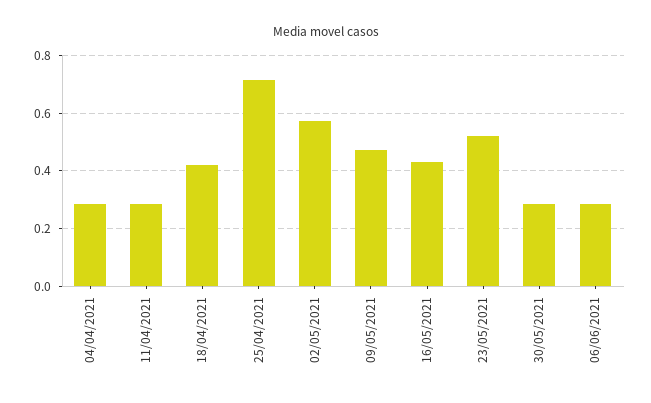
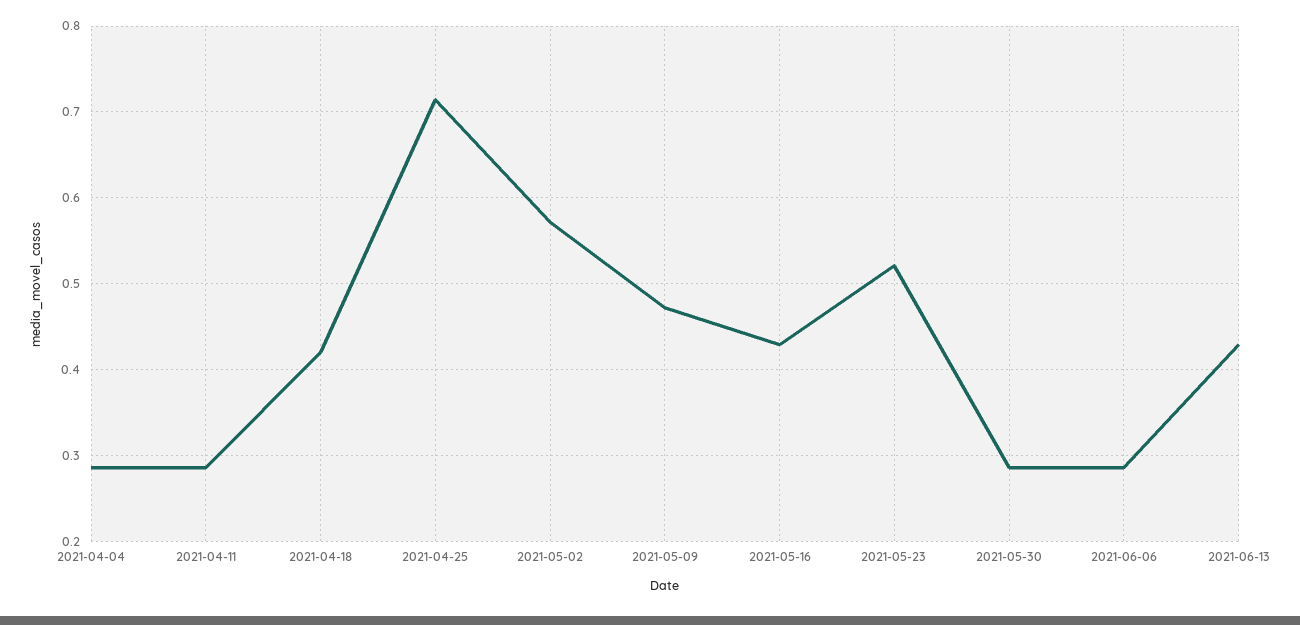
2021-06-13: none -> 0.43

